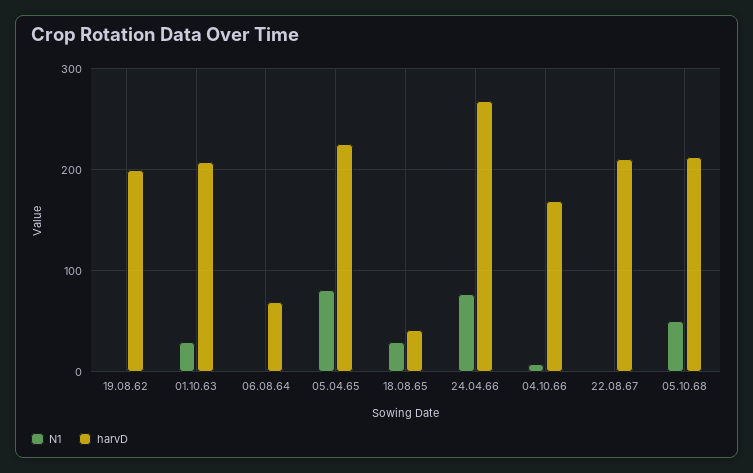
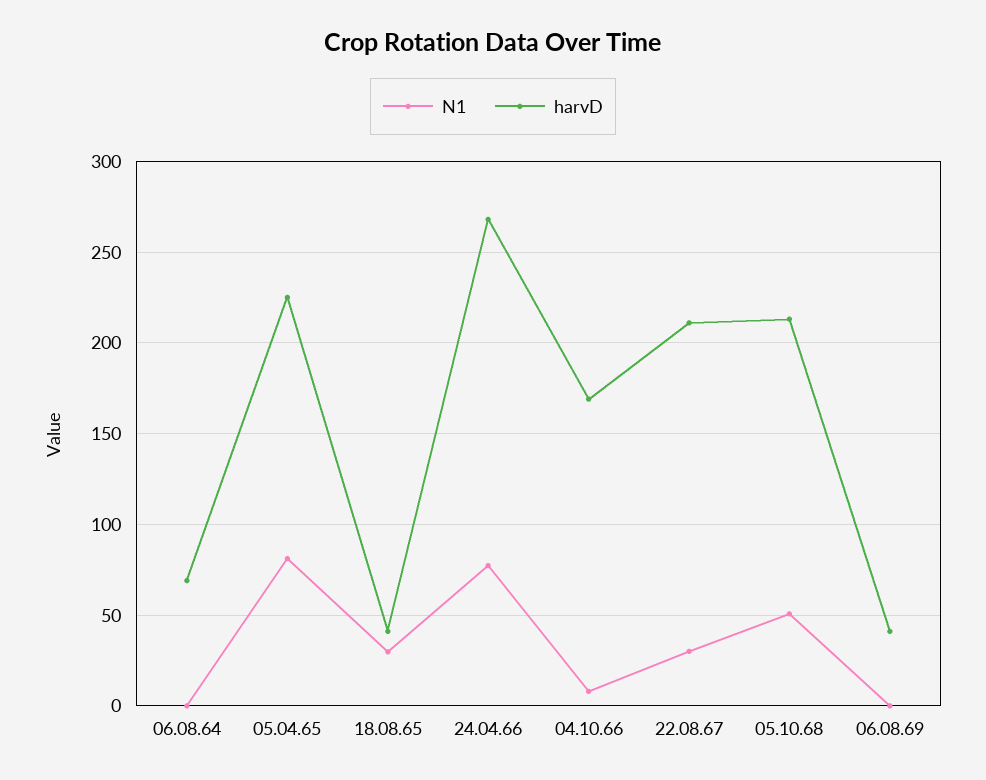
N1, 19.08.62: 0 -> none
harvD, 19.08.62: 200 -> none
N1, 01.10.63: 30 -> none
harvD, 01.10.63: 210 -> none
N1, 22.08.67: 0 -> 30
N1, 06.08.69: none -> 0
harvD, 06.08.69: none -> 40

